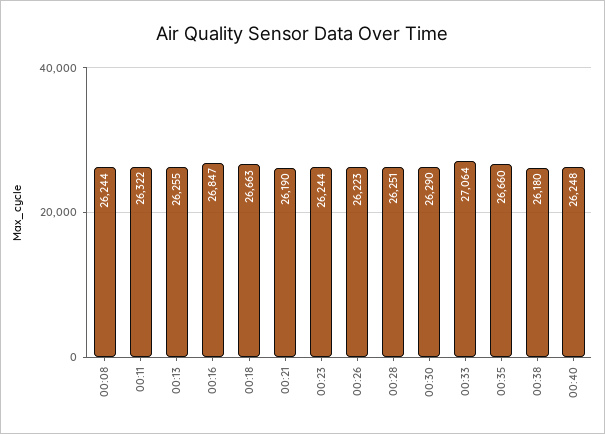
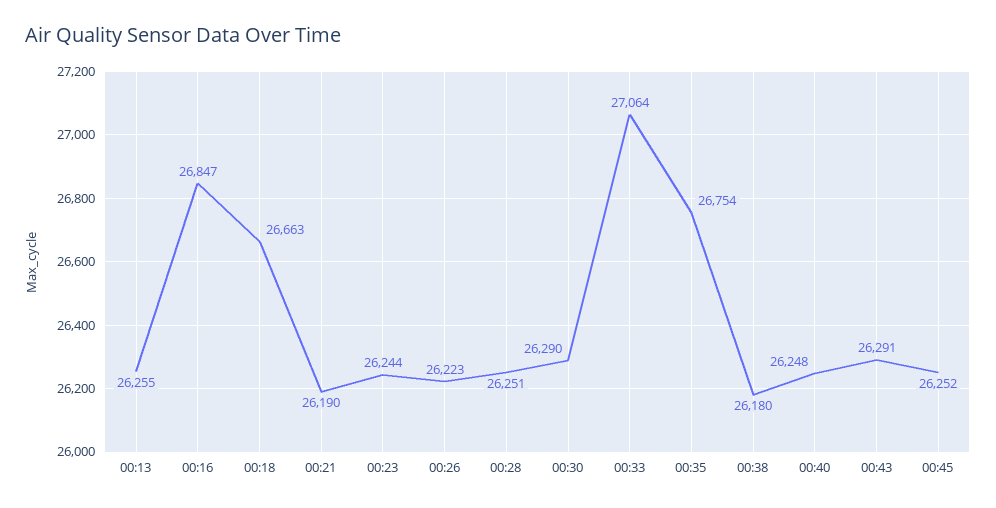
00:08: 26244 -> none
00:11: 26322 -> none
00:35: 26660 -> 26754
00:43: none -> 26291
00:45: none -> 26252

